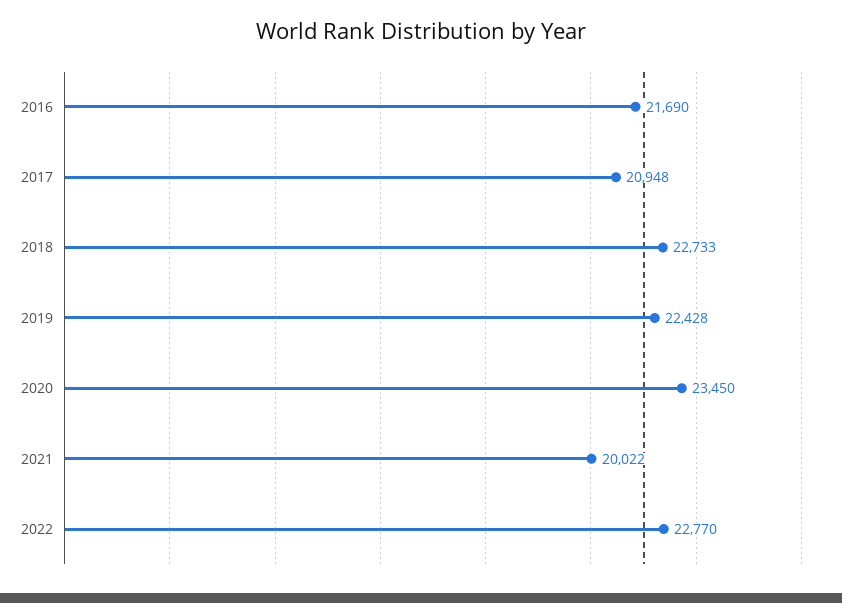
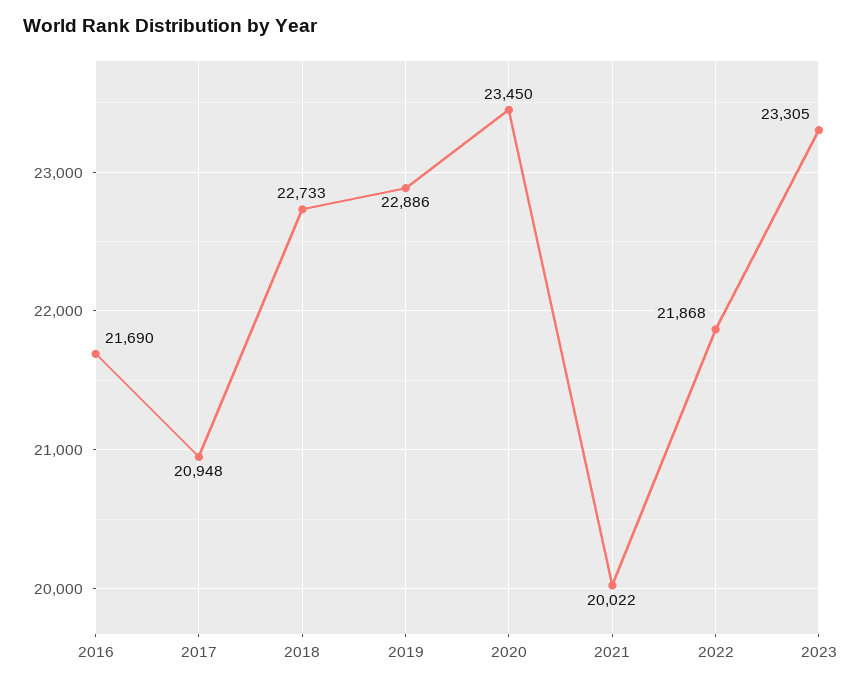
2019: 22428 -> 22886
2022: 22770 -> 21868
2023: none -> 23305

